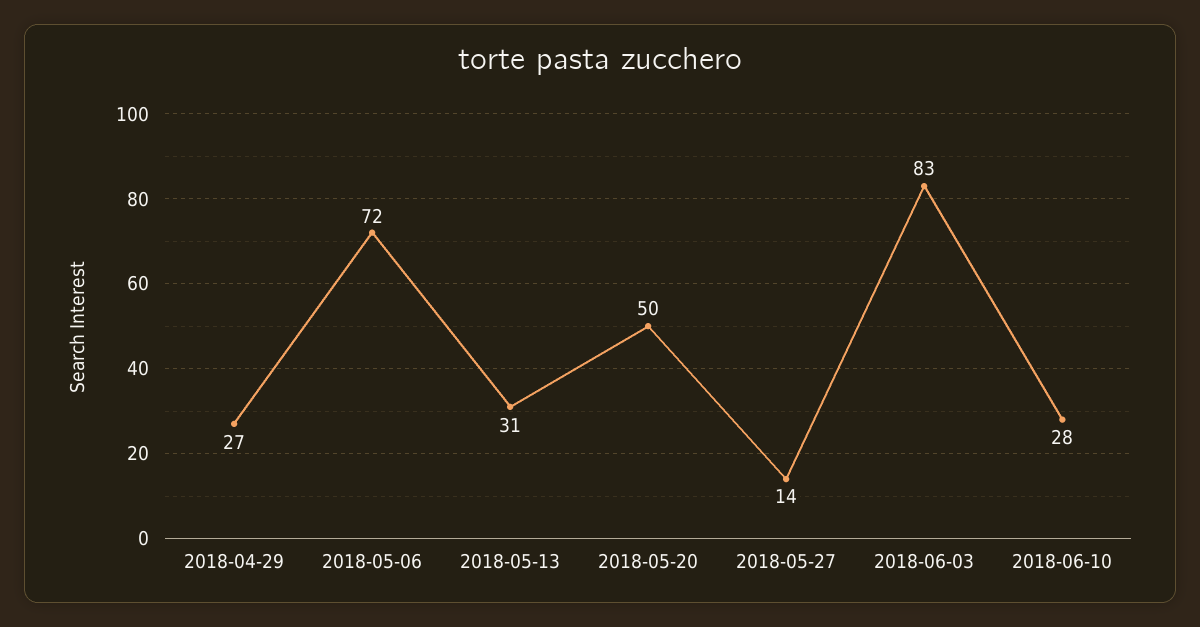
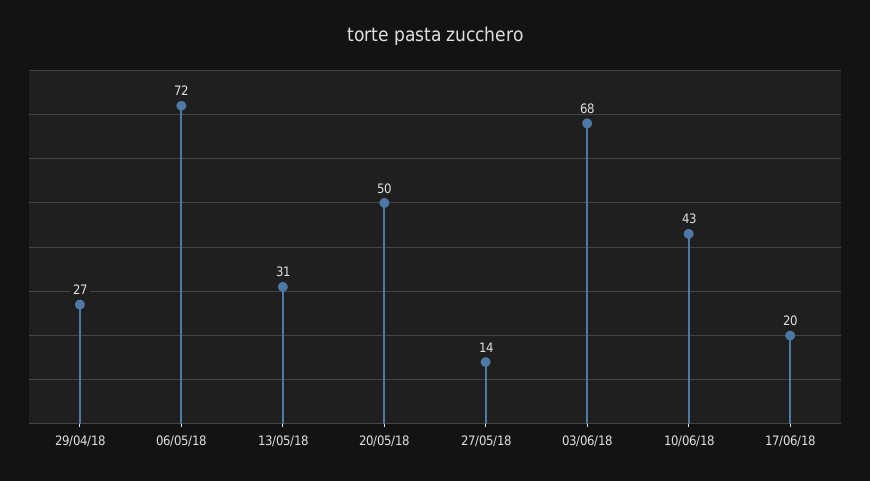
2018-06-03: 83 -> 68
2018-06-10: 28 -> 43
17/06/18: none -> 20

